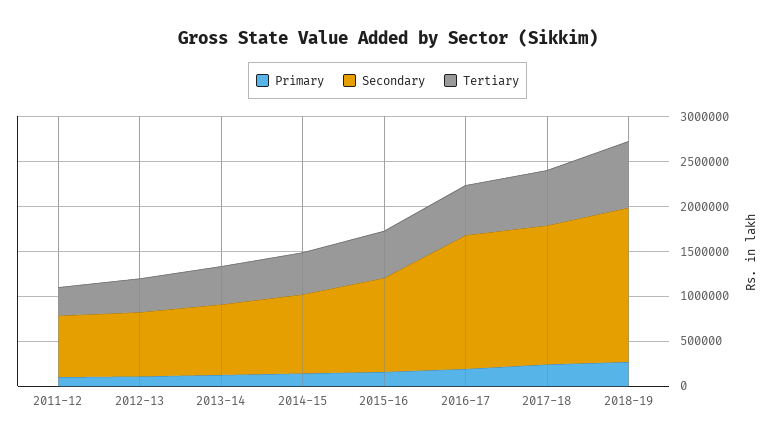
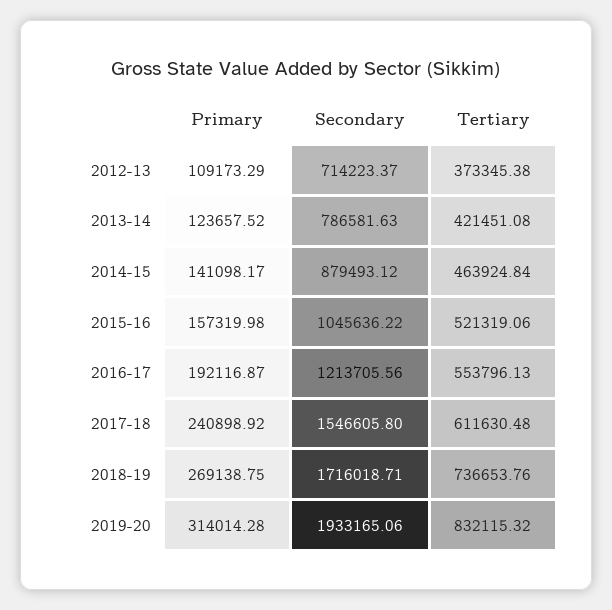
Primary, 2011-12: 100000 -> none
Secondary, 2011-12: 700000 -> none
Tertiary, 2011-12: 300000 -> none
Secondary, 2016-17: 1500000 -> 1213705.56
Primary, 2019-20: none -> 314014.28
Secondary, 2019-20: none -> 1933165.06
Tertiary, 2019-20: none -> 832115.32

